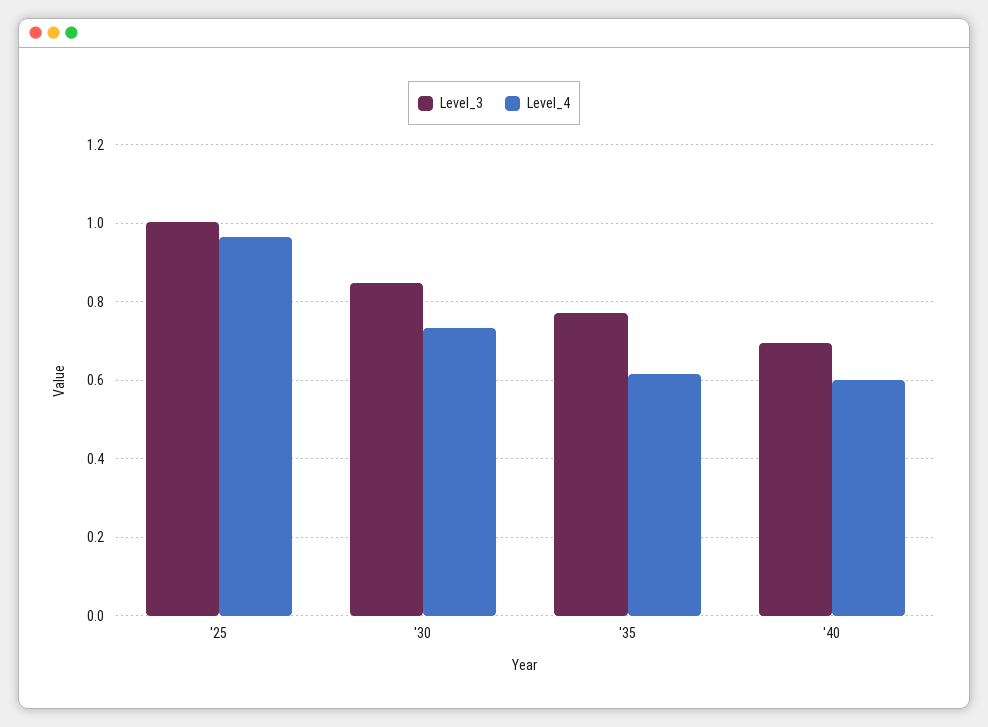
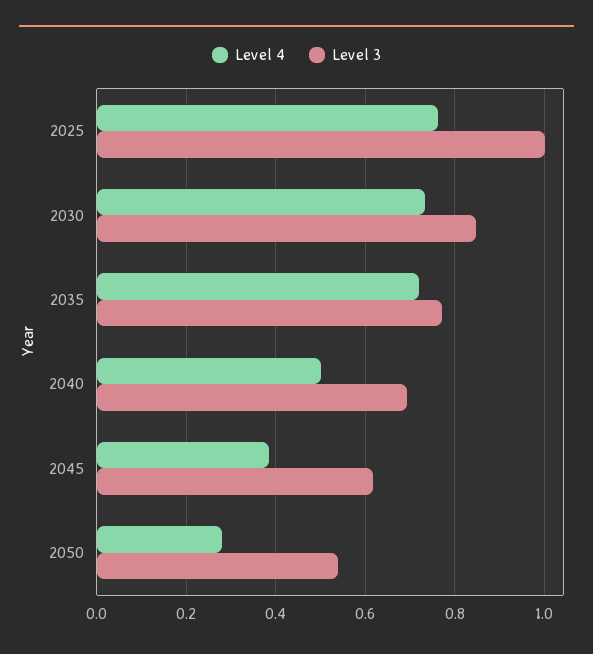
Level_4, '25: 0.96 -> 0.76
Level_4, '35: 0.62 -> 0.72
Level_4, '40: 0.6 -> 0.5
Level_4, 2045: none -> 0.38
Level_3, 2045: none -> 0.62
Level_4, 2050: none -> 0.28
Level_3, 2050: none -> 0.54

